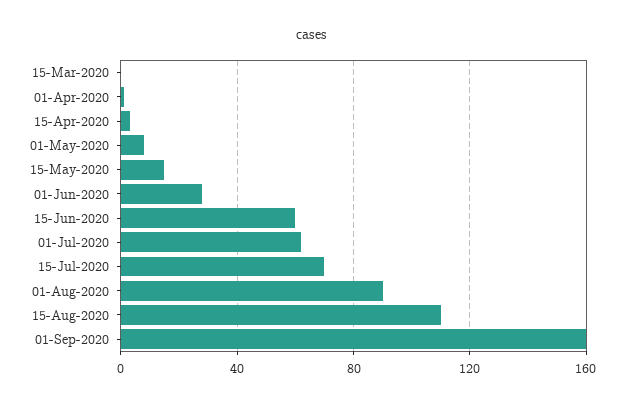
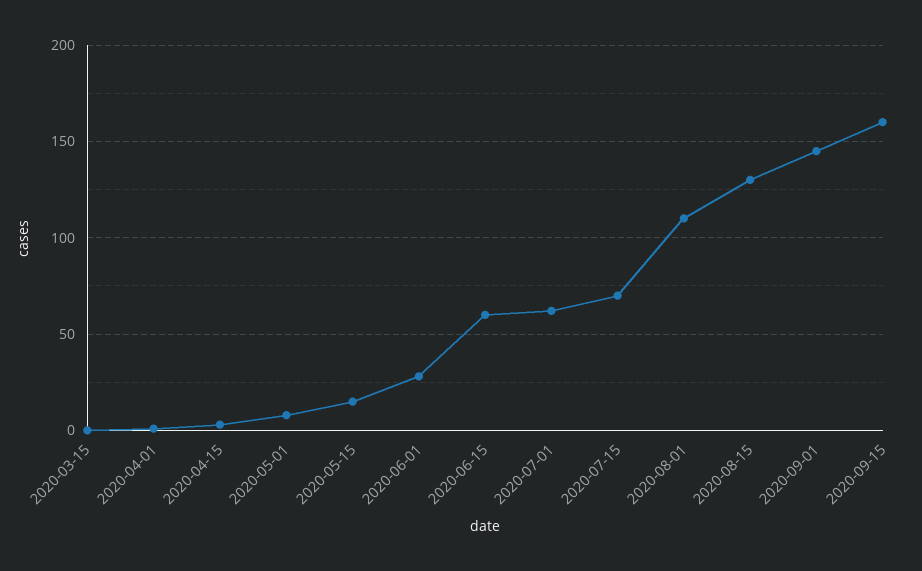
01-Aug-2020: 90 -> 110
15-Aug-2020: 110 -> 130
01-Sep-2020: 160 -> 145
2020-09-15: none -> 160

